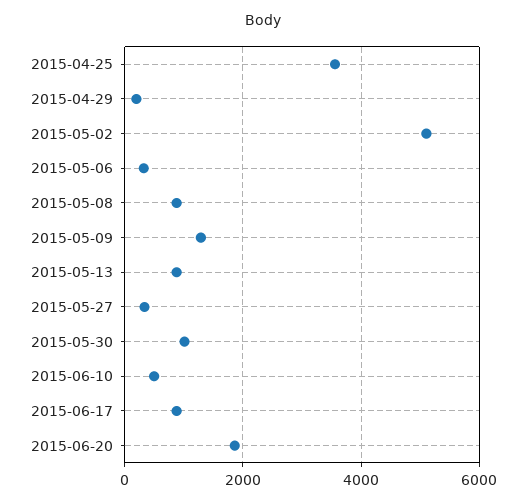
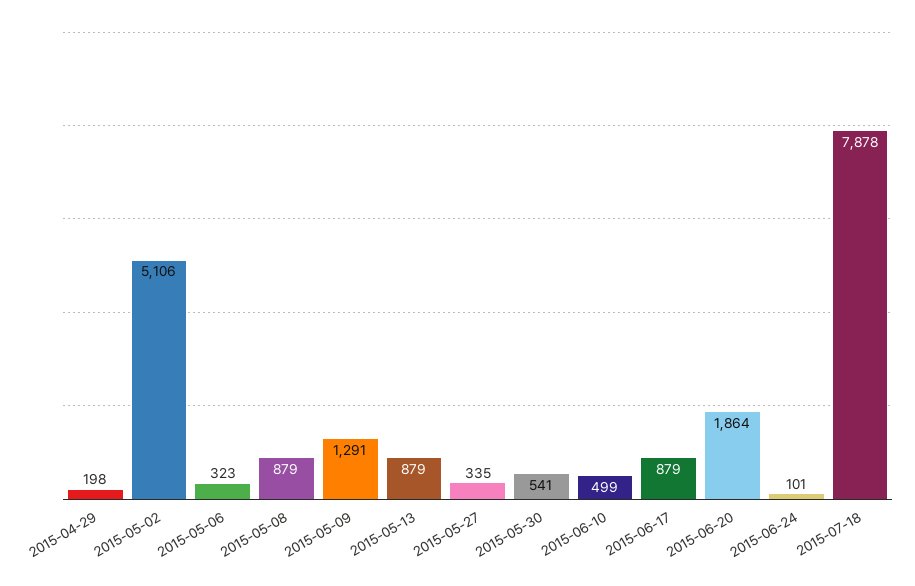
2015-04-25: 3600 -> none
2015-05-30: 1000 -> 541
2015-06-24: none -> 101
2015-07-18: none -> 7878

